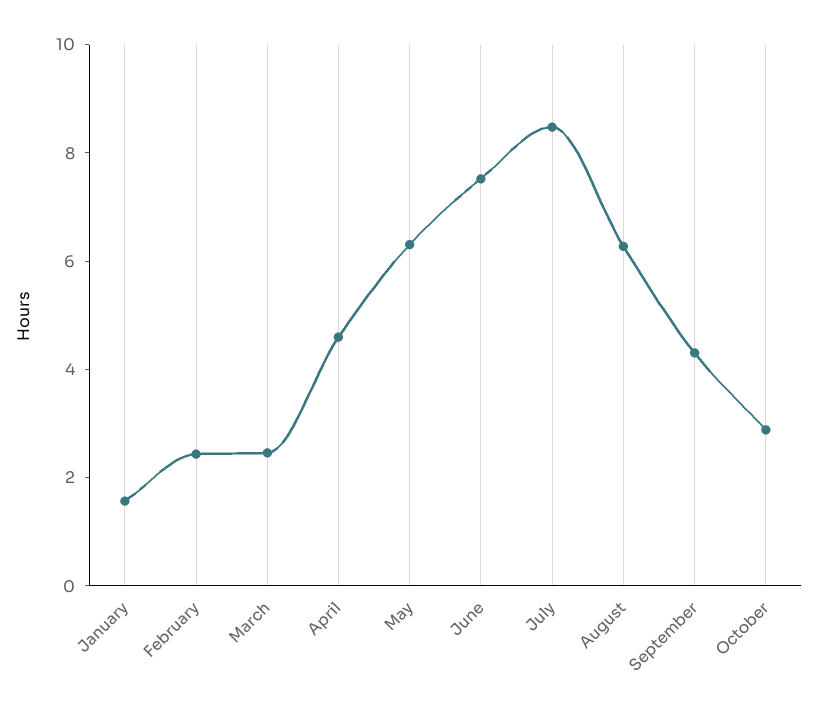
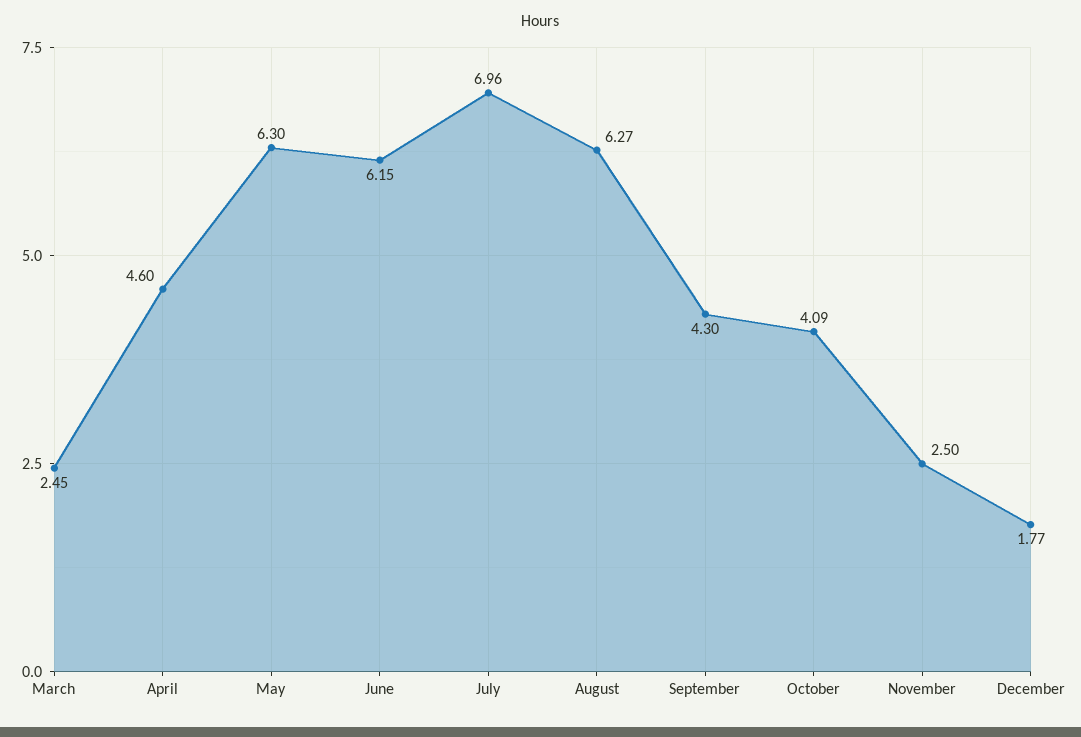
January: 1.5 -> none
February: 2.5 -> none
June: 7.5 -> 6.15
July: 8.5 -> 6.96
October: 3 -> 4.09
November: none -> 2.5
December: none -> 1.77

